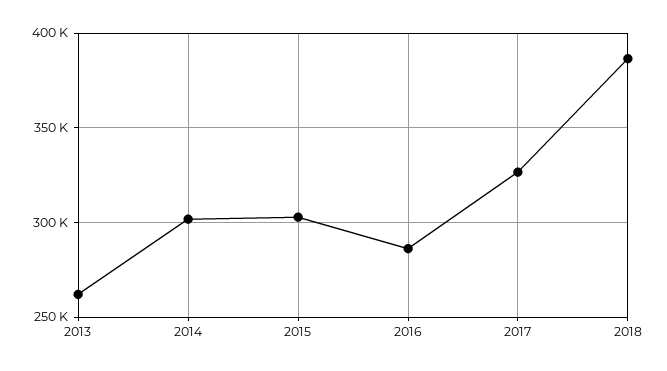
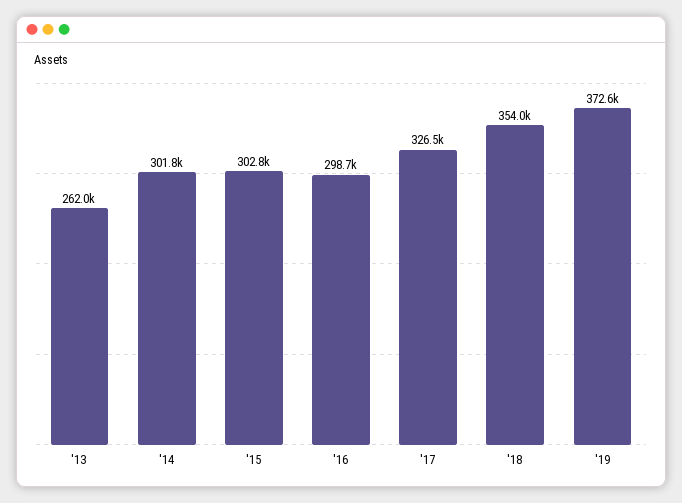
2016: 285000 -> 298700
2018: 385000 -> 354000
'19: none -> 372600

